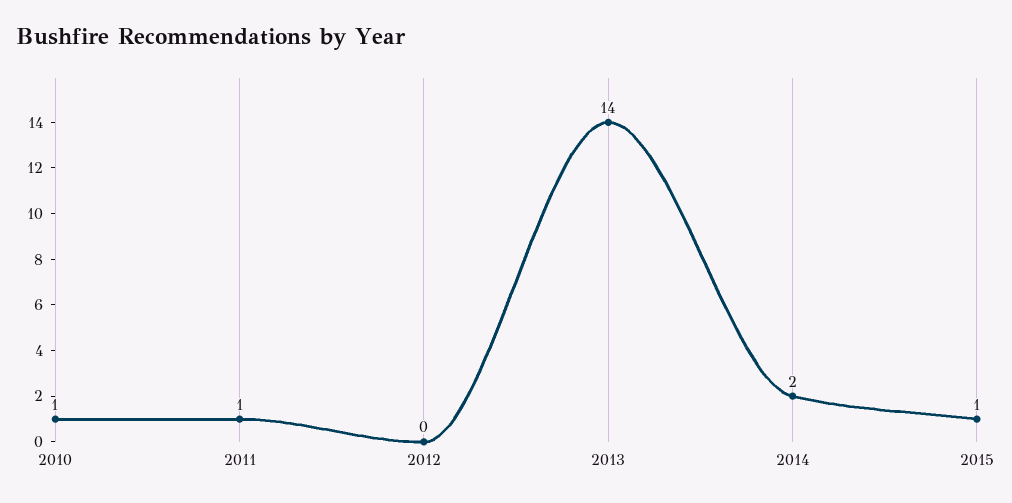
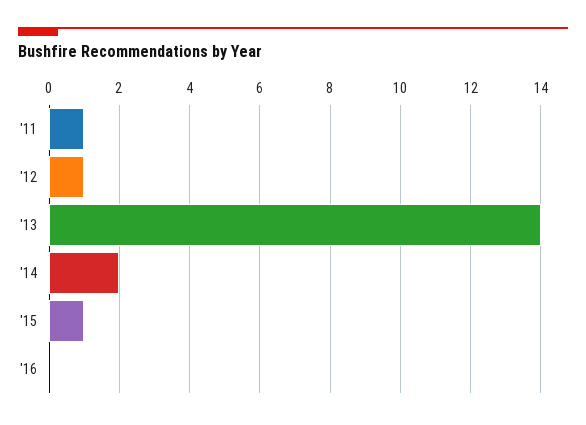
2010: 1 -> none
2012: 0 -> 1
'16: none -> 0

